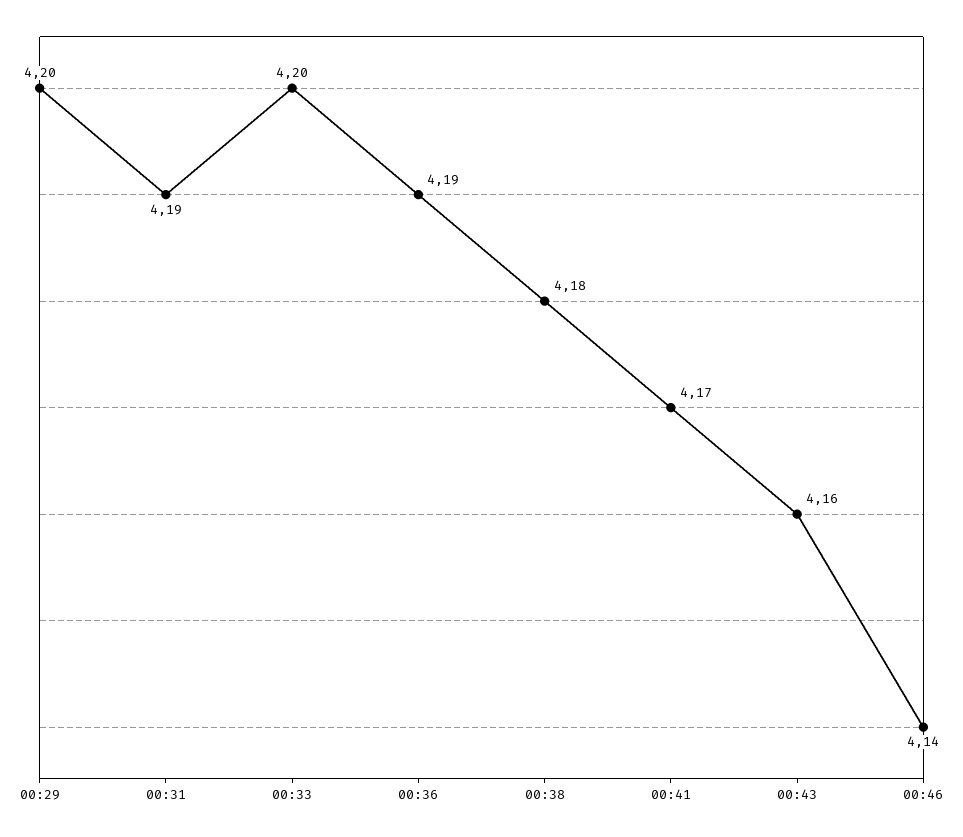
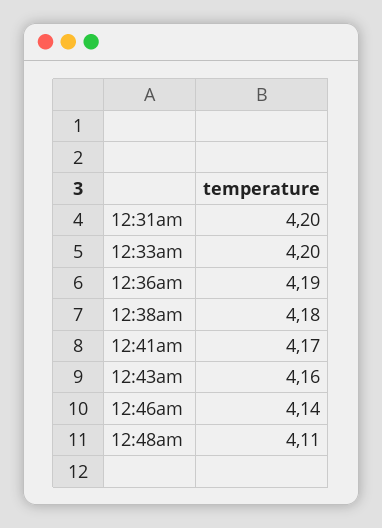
00:29: 4.2 -> none
00:31: 4.19 -> 4.2
12:48am: none -> 4.11

